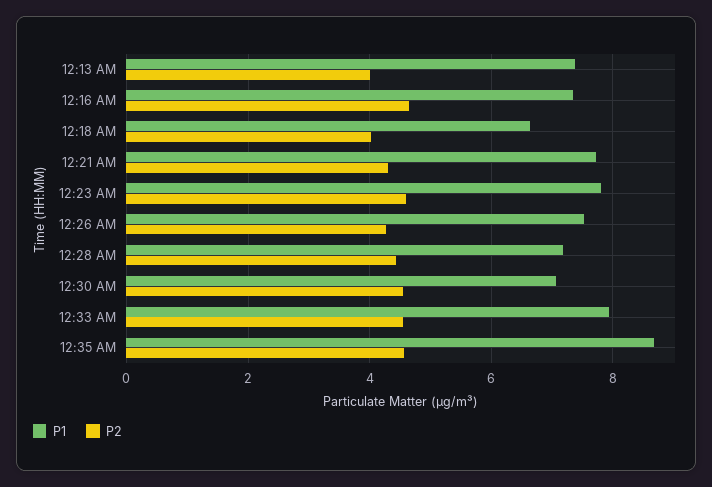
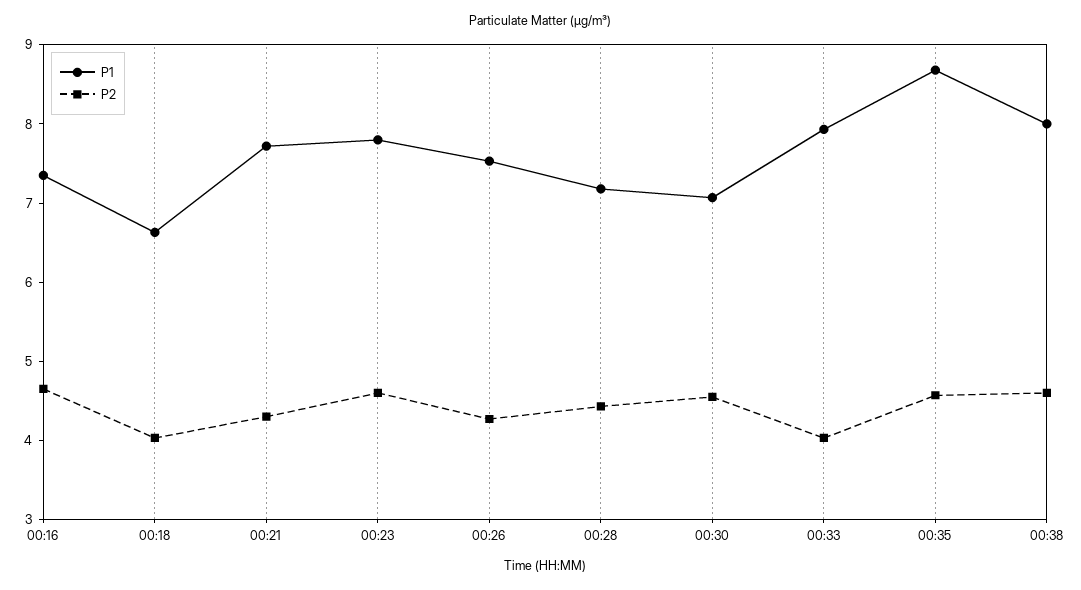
P1, 12:13 AM: 7.4 -> none
P2, 12:13 AM: 4 -> none
P2, 12:33 AM: 4.6 -> 4
P1, 00:38: none -> 8
P2, 00:38: none -> 4.6

